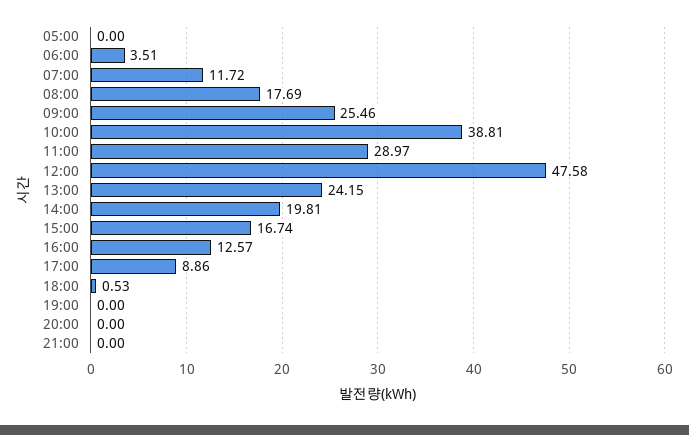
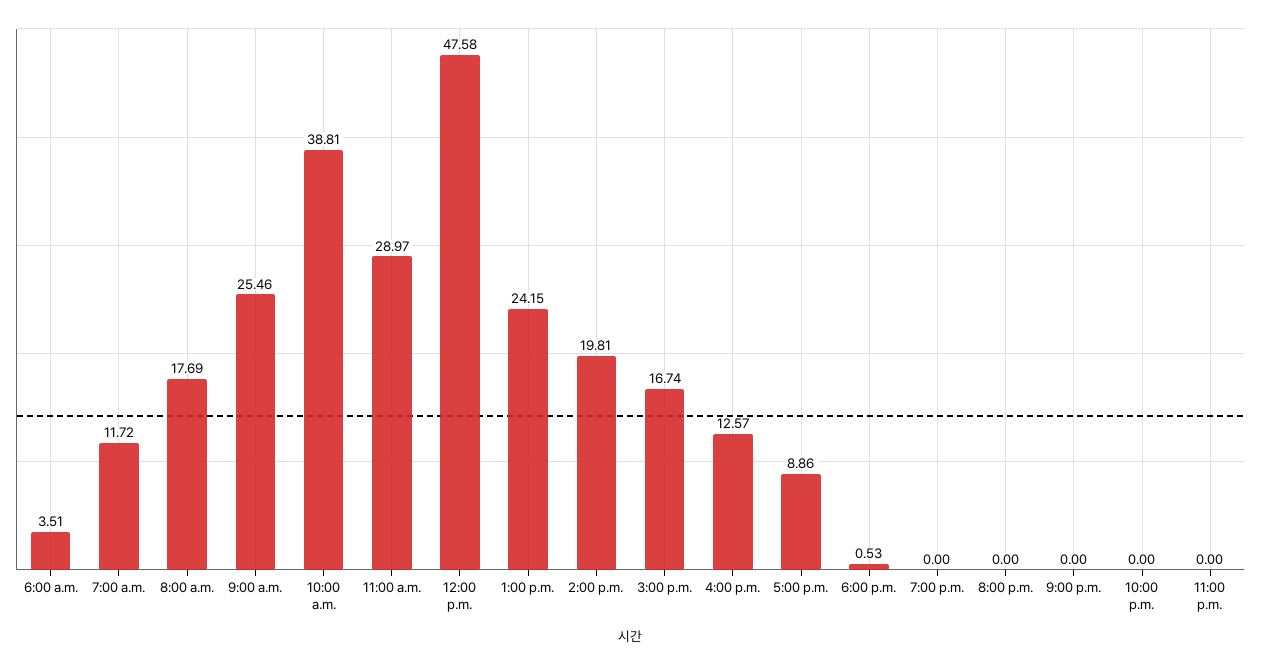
05:00: 0 -> none
10:00 p.m.: none -> 0
11:00 p.m.: none -> 0

